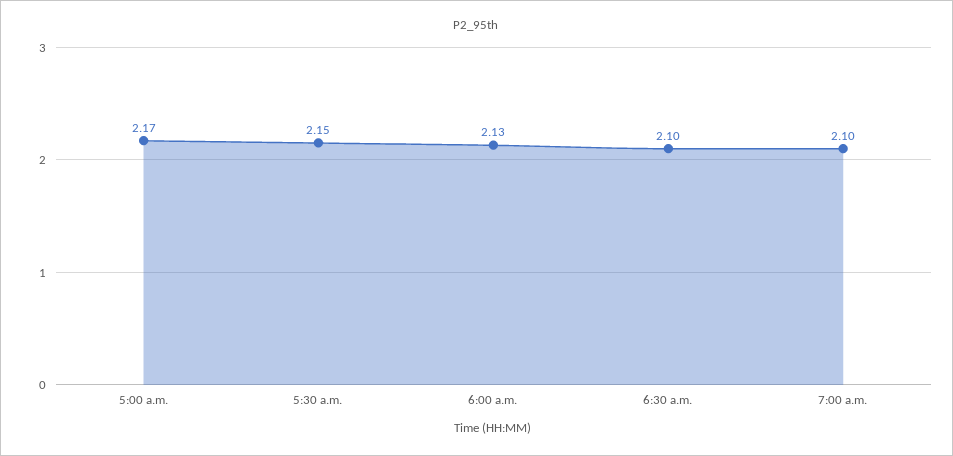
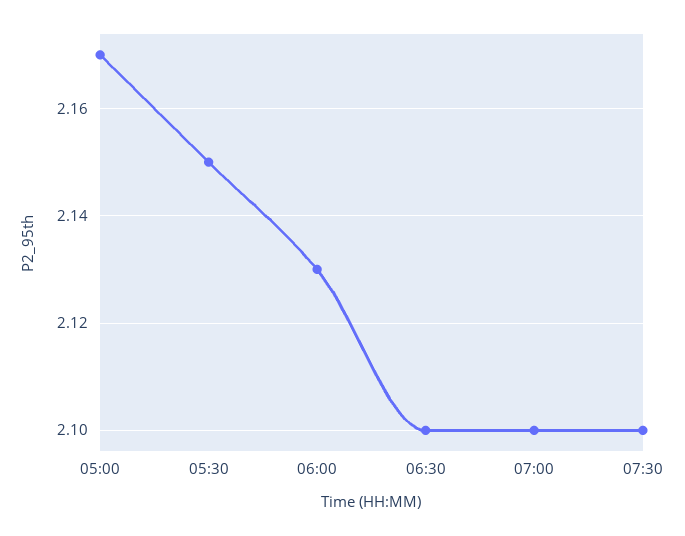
07:30: none -> 2.1

